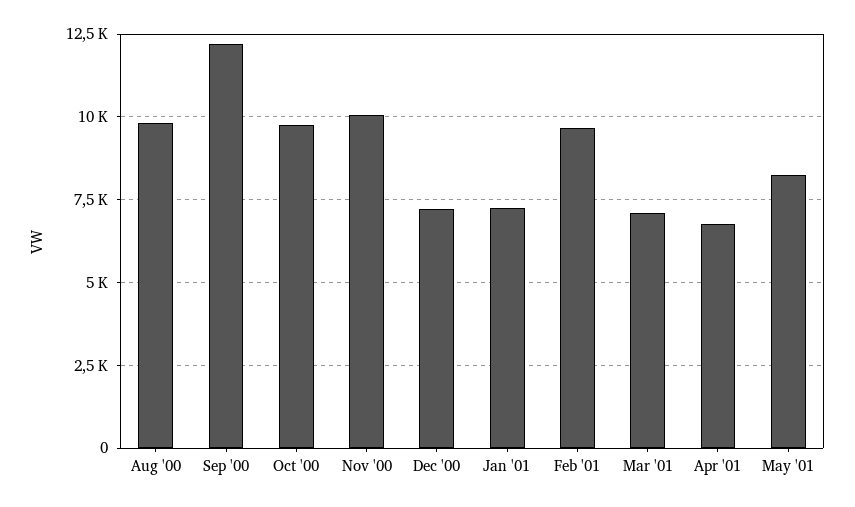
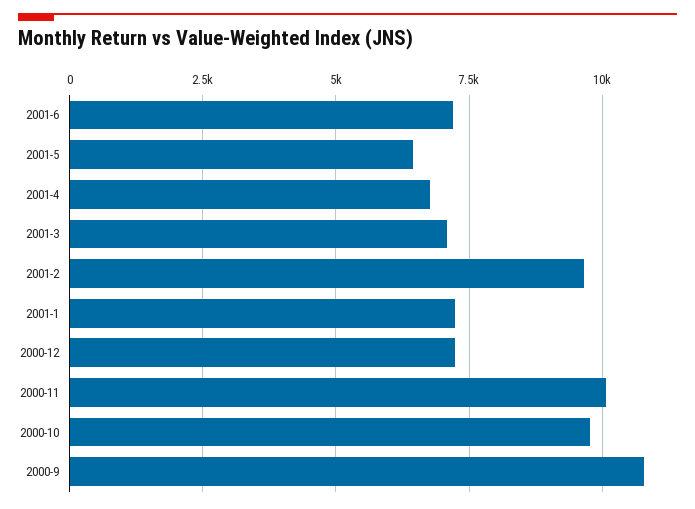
Aug '00: 9750 -> none
Sep '00: 12250 -> 10750
May '01: 8250 -> 6500
2001-6: none -> 7250

